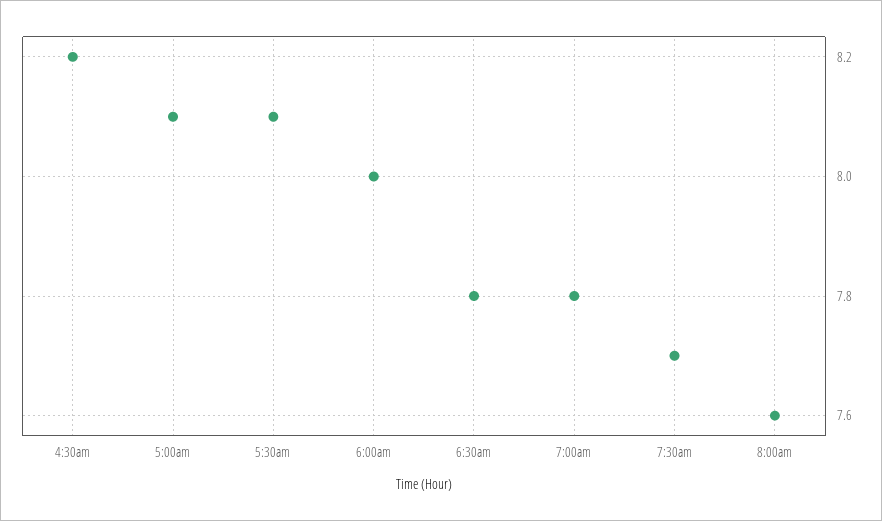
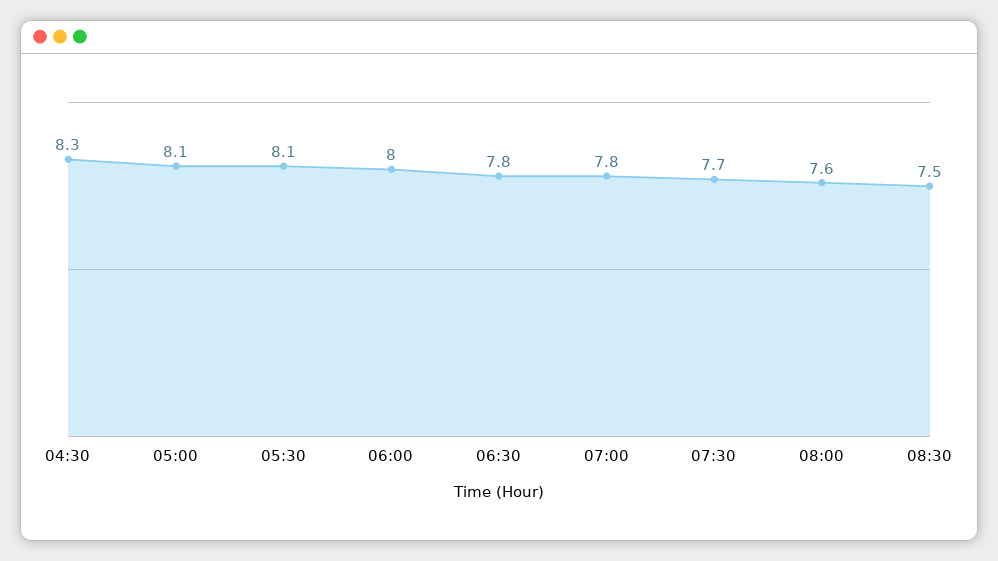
4:30am: 8.2 -> 8.3
08:30: none -> 7.5

